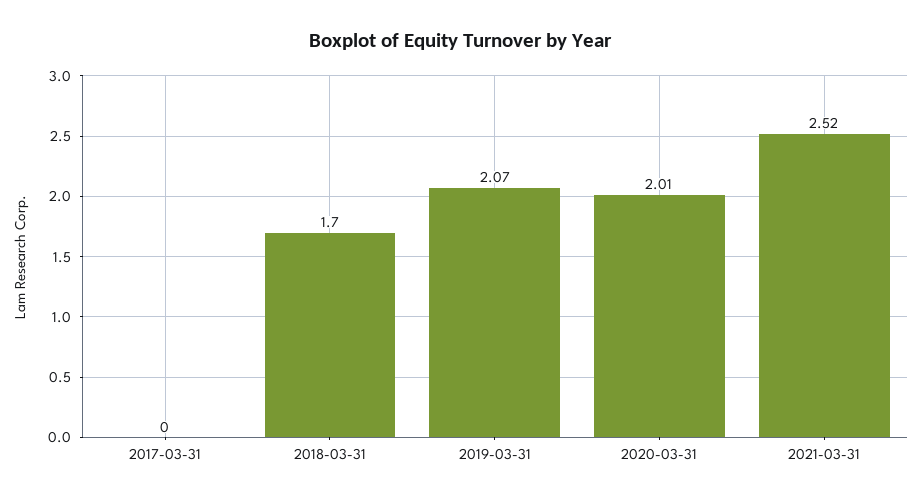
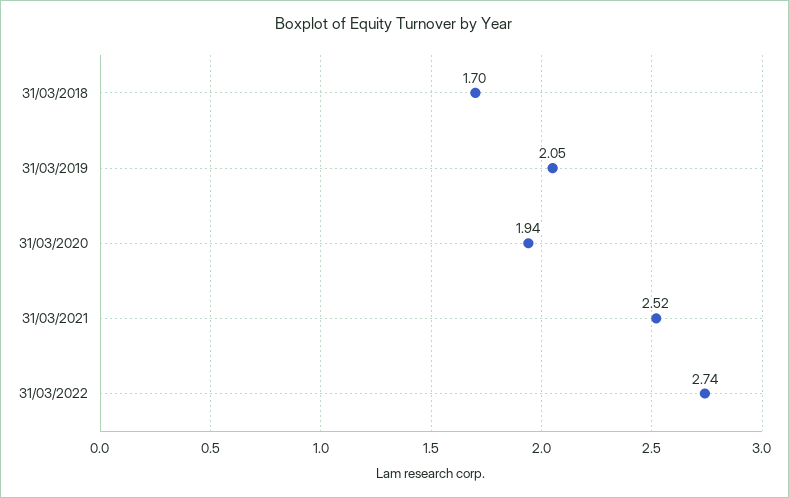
2017-03-31: 0 -> none
2019-03-31: 2.07 -> 2.05
2020-03-31: 2.01 -> 1.94
31/03/2022: none -> 2.74

